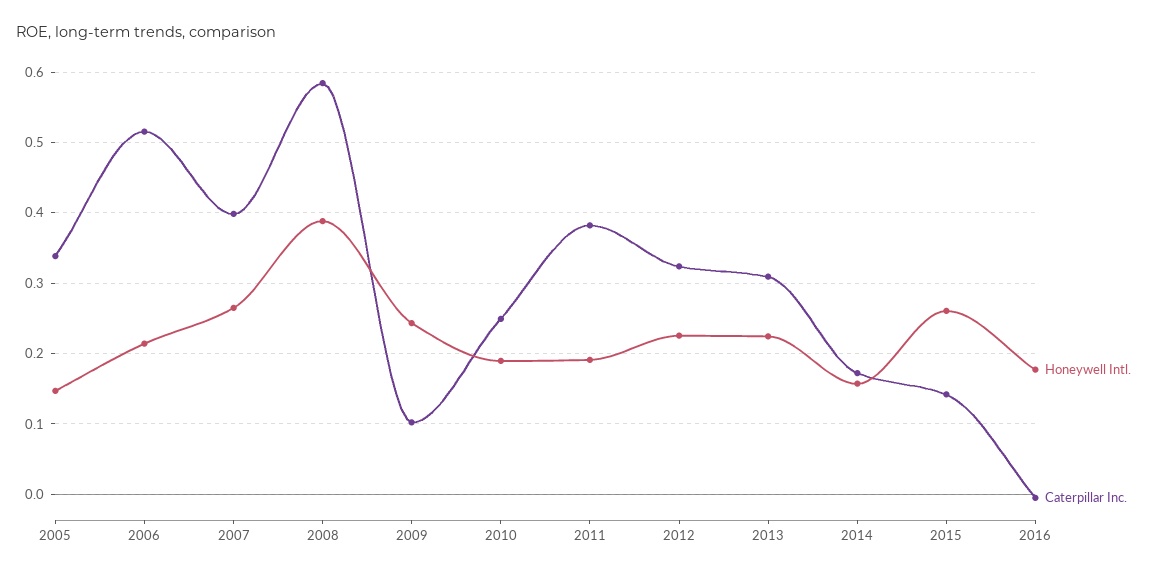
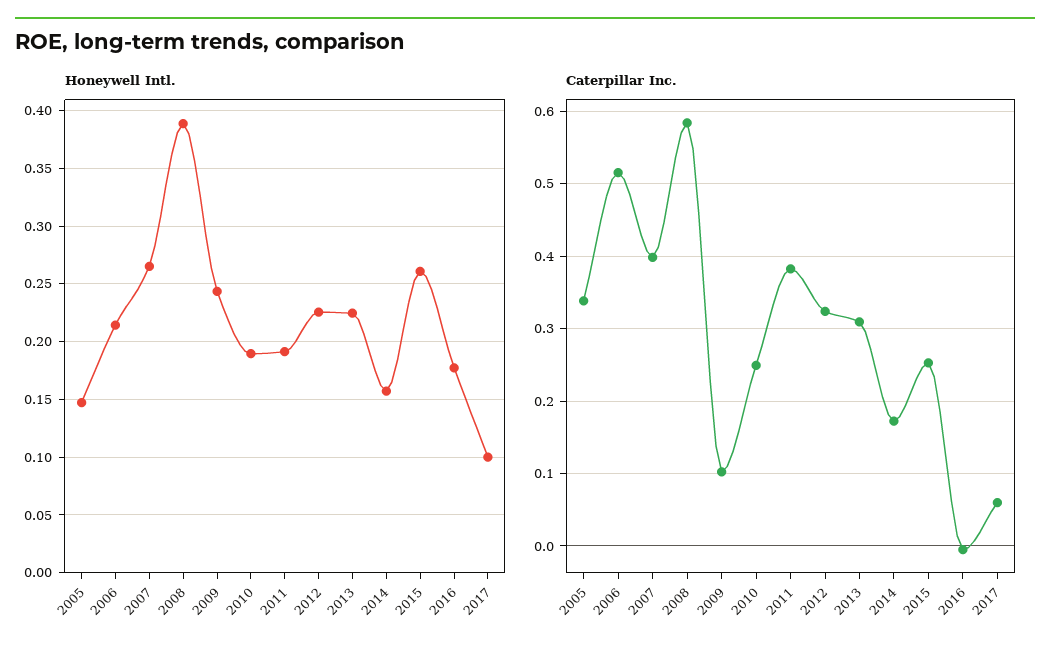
Caterpillar Inc., 2015: 0.14 -> 0.25
Honeywell Intl., 2017: none -> 0.1
Caterpillar Inc., 2017: none -> 0.06

